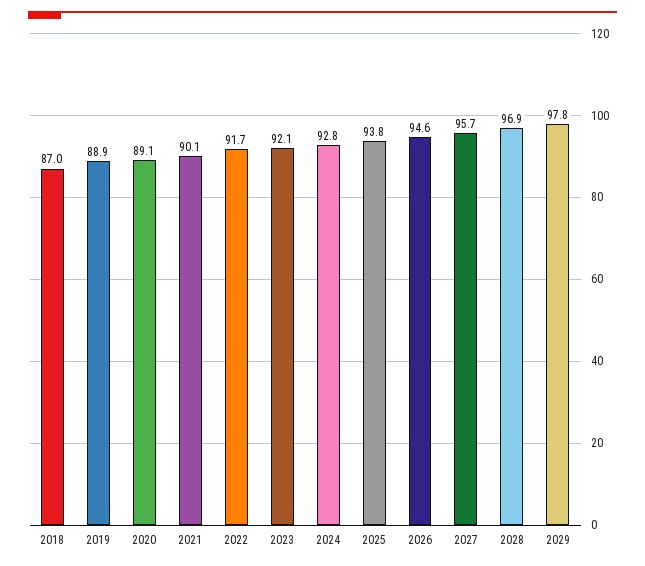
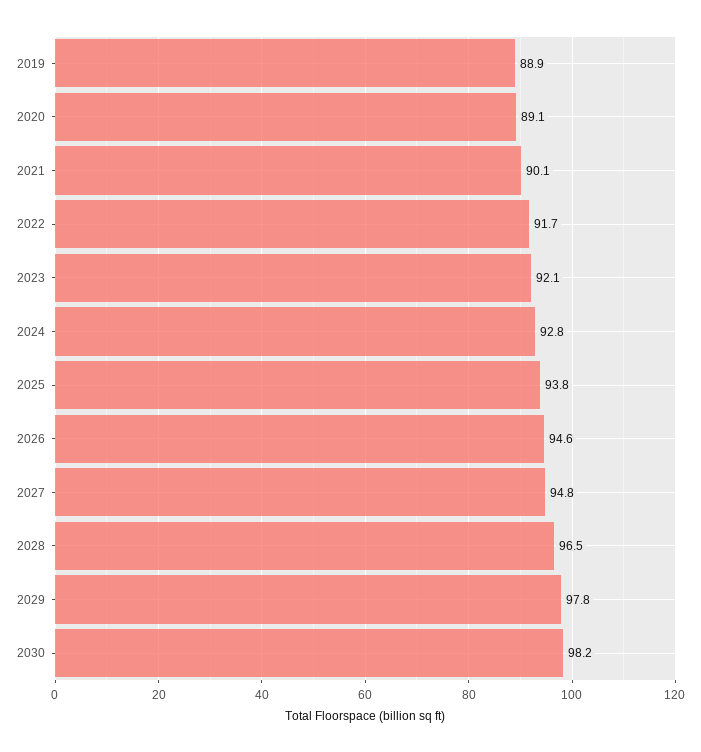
2018: 87 -> none
2027: 95.7 -> 94.8
2028: 96.9 -> 96.5
2030: none -> 98.2

